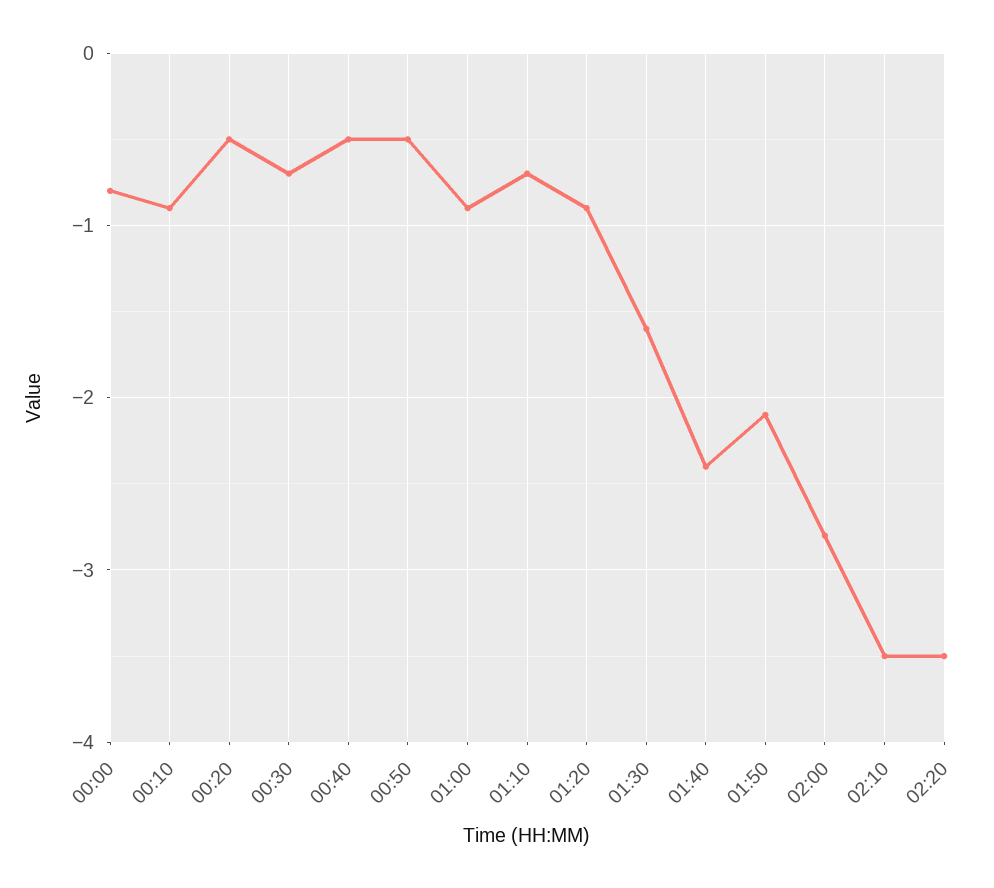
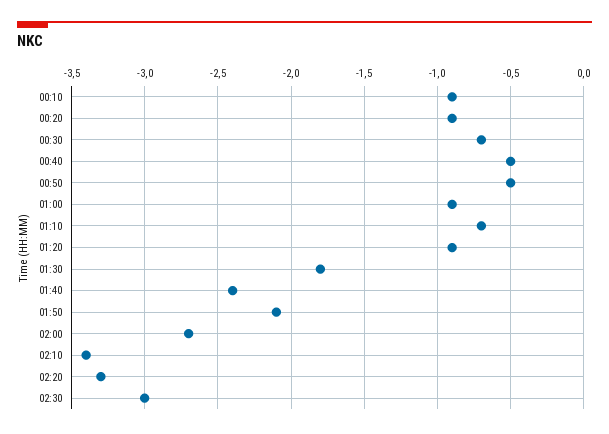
00:00: -0.8 -> none
00:20: -0.5 -> -0.9
01:30: -1.6 -> -1.8
02:00: -2.8 -> -2.7
02:10: -3.5 -> -3.4
02:20: -3.5 -> -3.3
02:30: none -> -3

